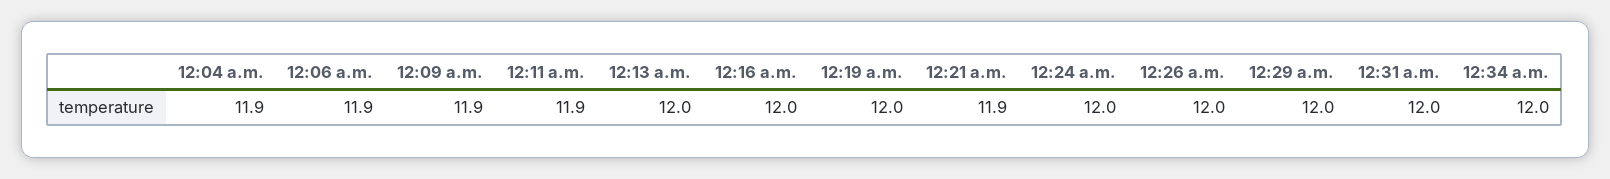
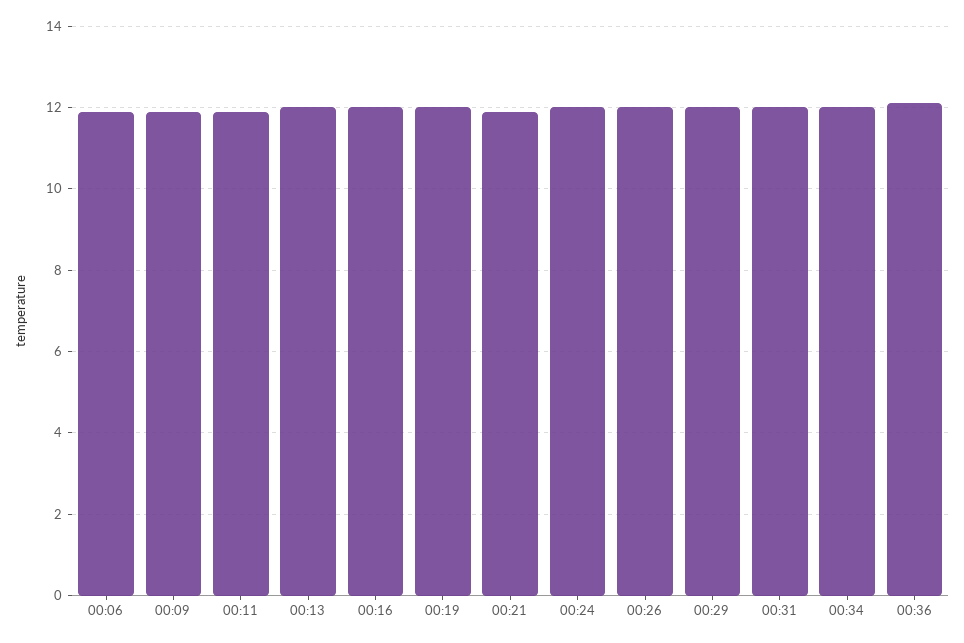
12:04 a.m.: 11.9 -> none
00:36: none -> 12

